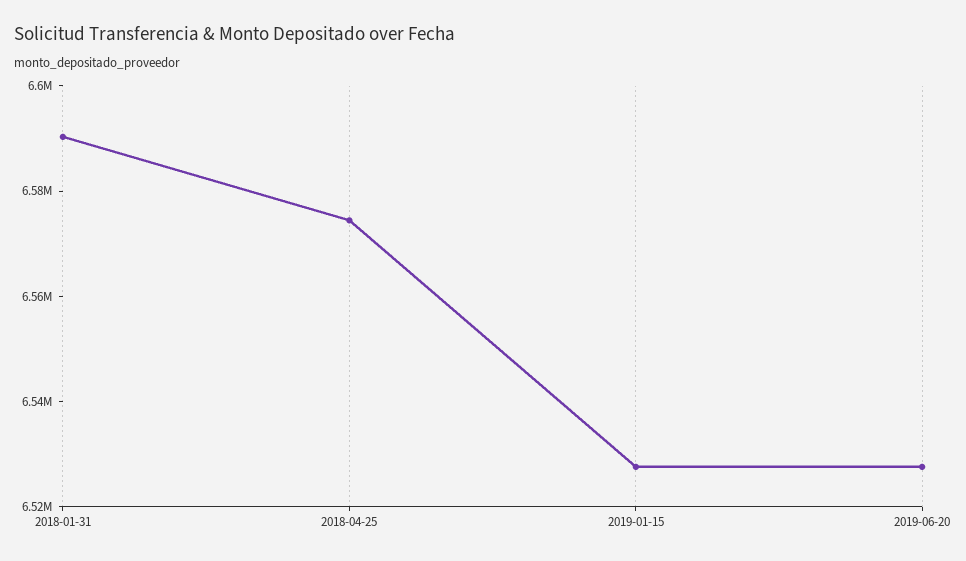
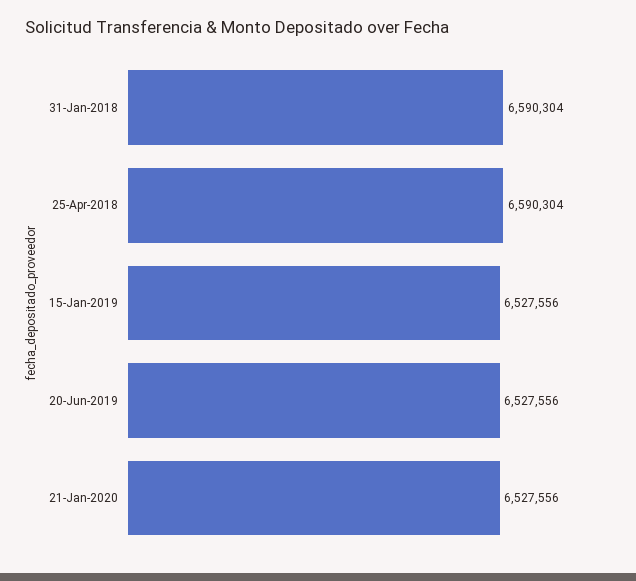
2018-04-25: 6575000 -> 6590304
21-Jan-2020: none -> 6527556

